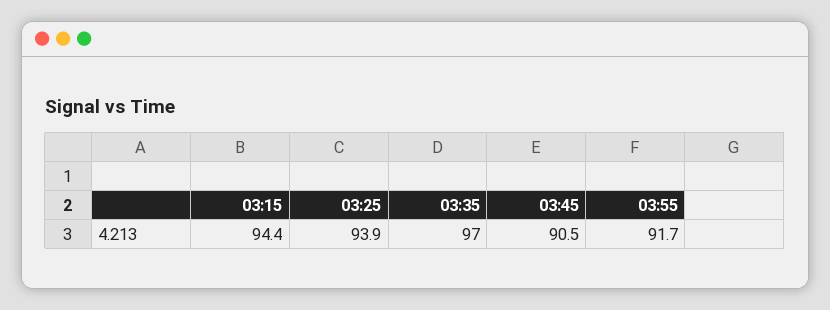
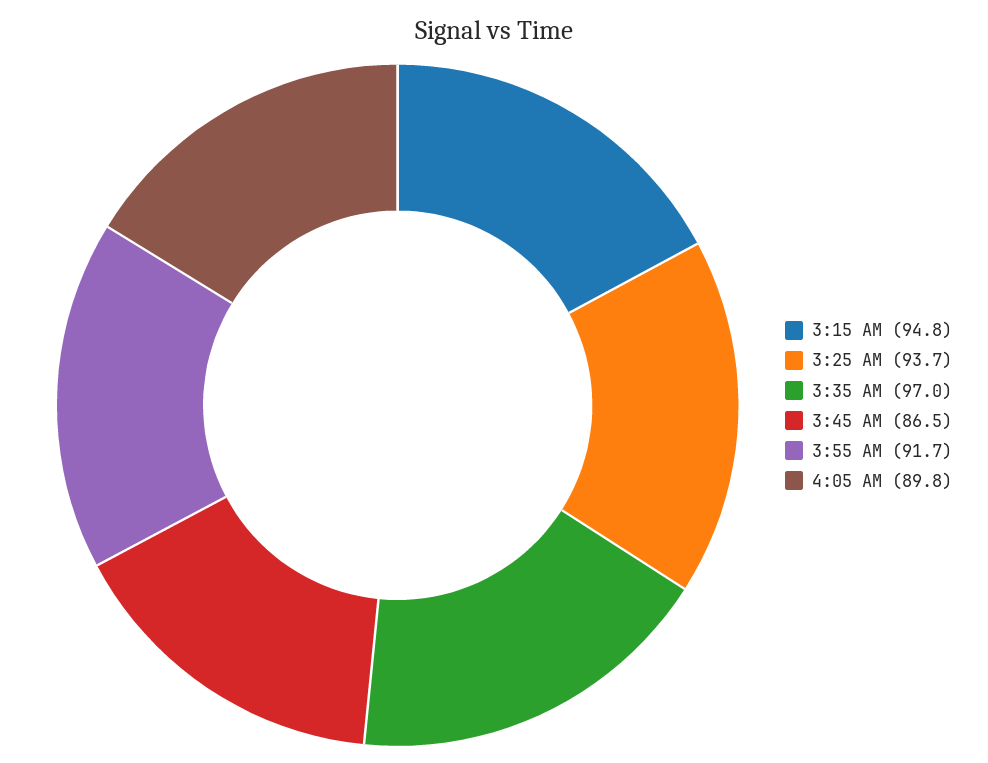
03:15: 94.4 -> 94.8
03:25: 93.9 -> 93.7
03:45: 90.5 -> 86.5
4:05 AM: none -> 89.8

